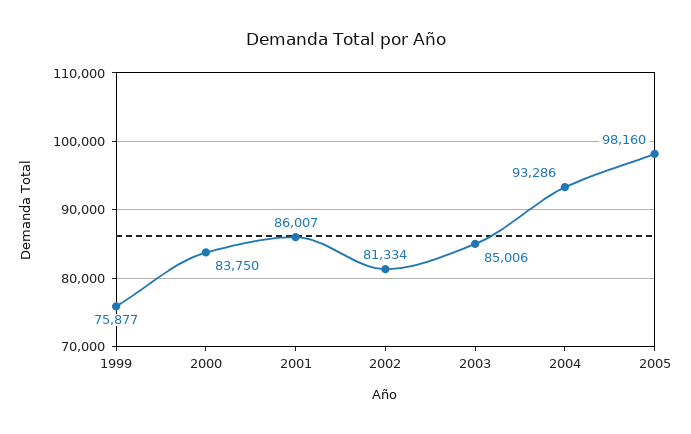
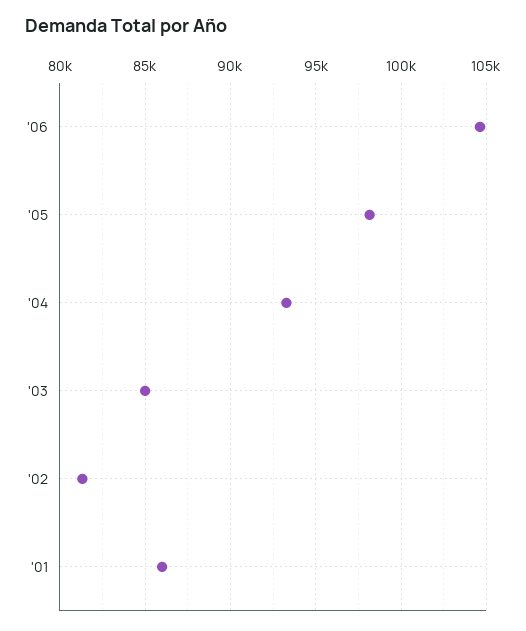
1999: 75877 -> none
2000: 83750 -> none
'06: none -> 104500

